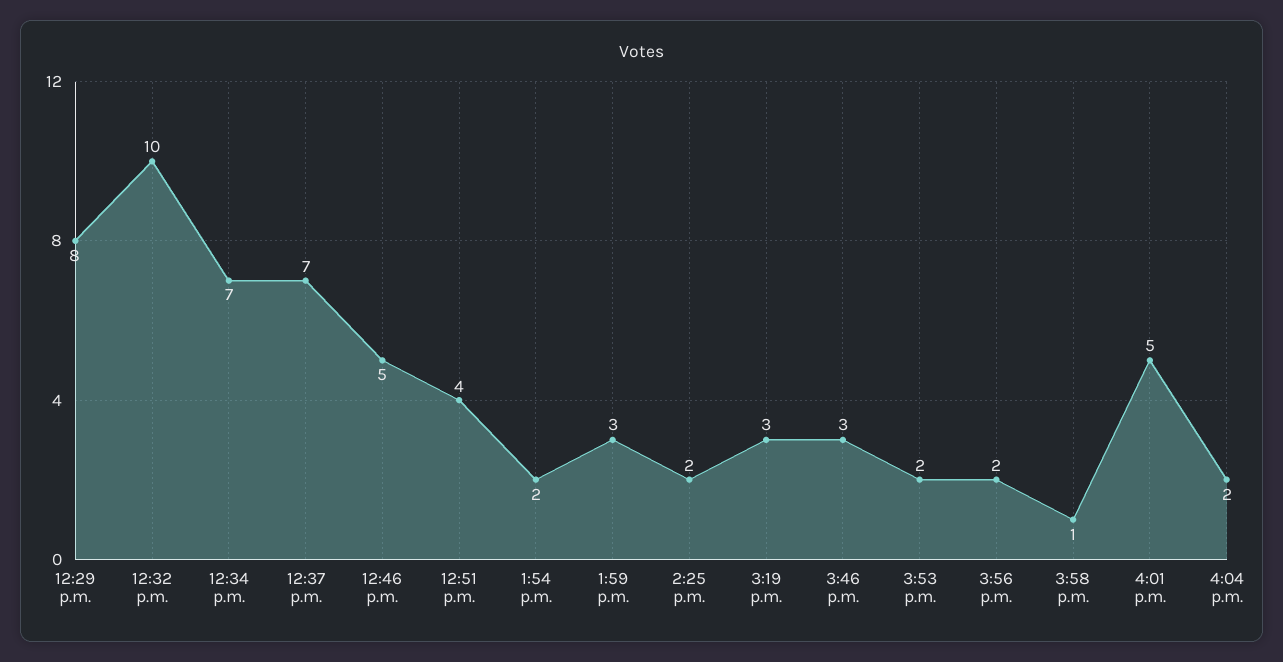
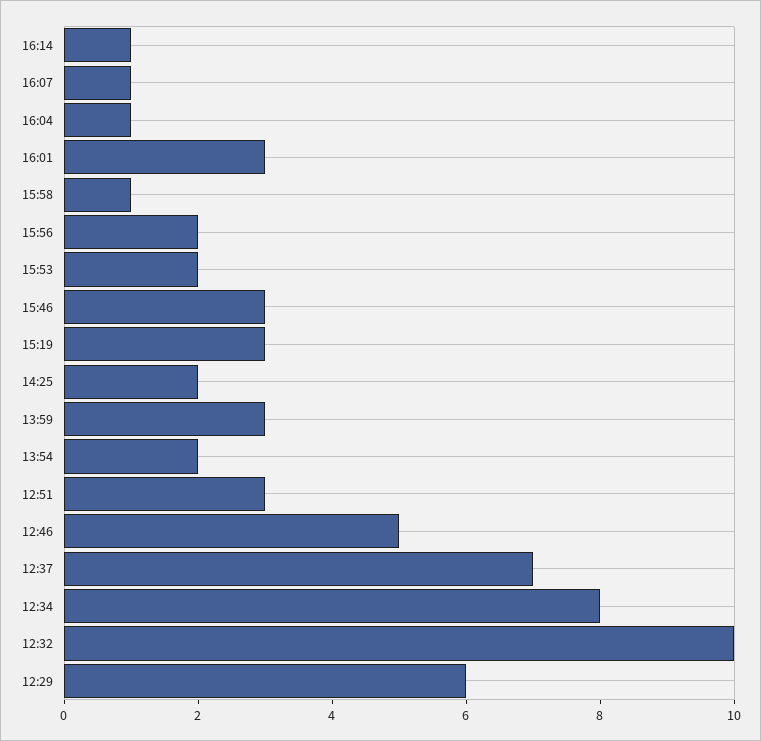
12:29 p.m.: 8 -> 6
12:34 p.m.: 7 -> 8
12:51 p.m.: 4 -> 3
4:01 p.m.: 5 -> 3
4:04 p.m.: 2 -> 1
16:14: none -> 1
16:07: none -> 1

